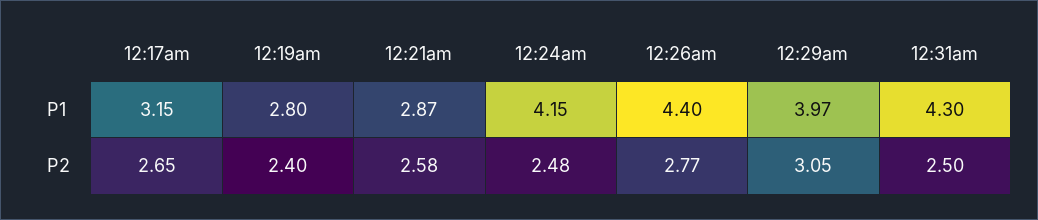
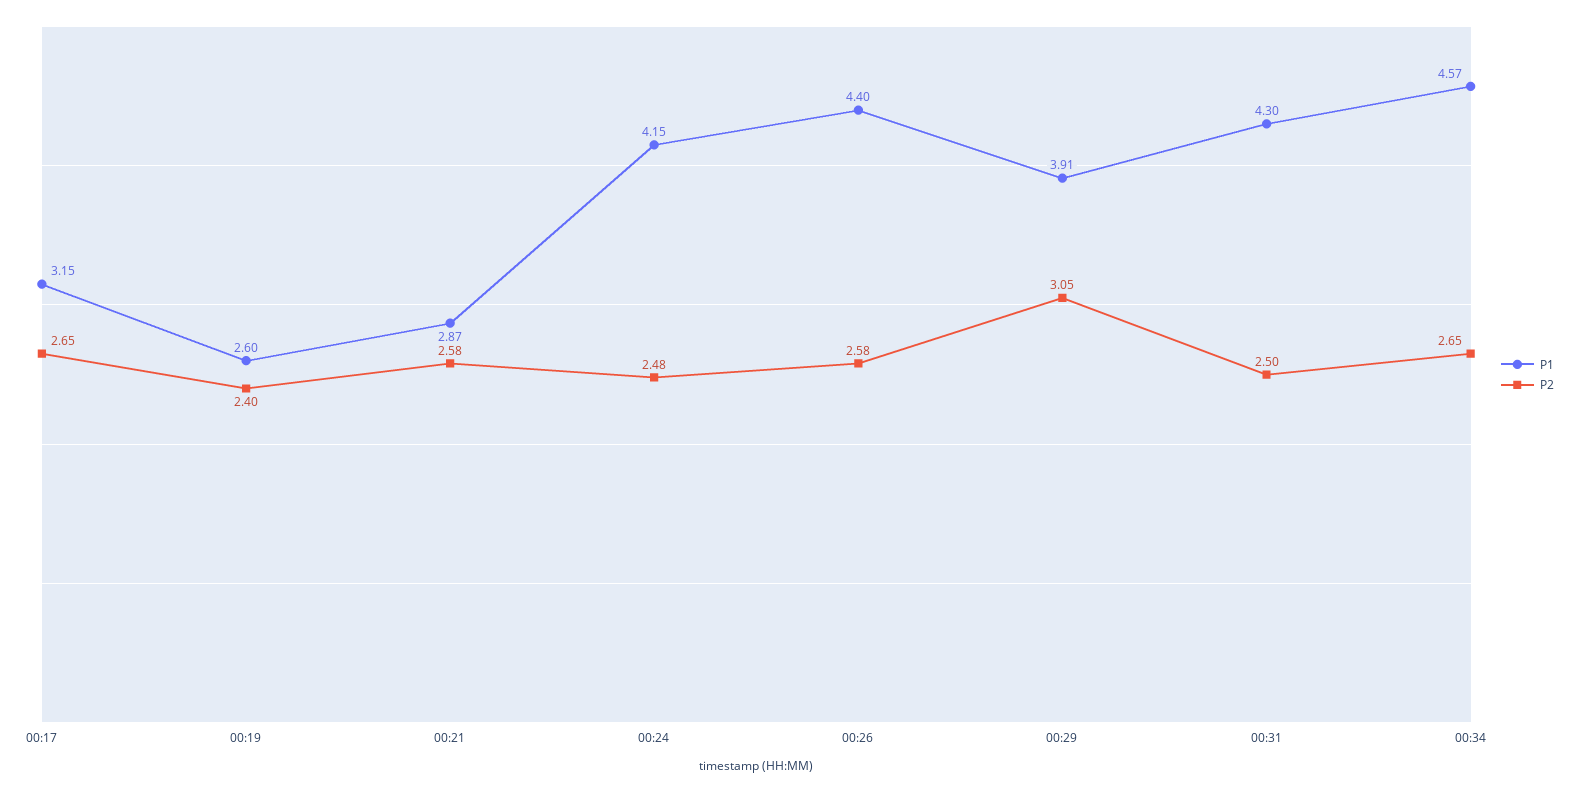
P1, 12:19am: 2.8 -> 2.6
P1, 12:29am: 3.97 -> 3.91
P2, 12:26am: 2.77 -> 2.58
P1, 00:34: none -> 4.57
P2, 00:34: none -> 2.65

